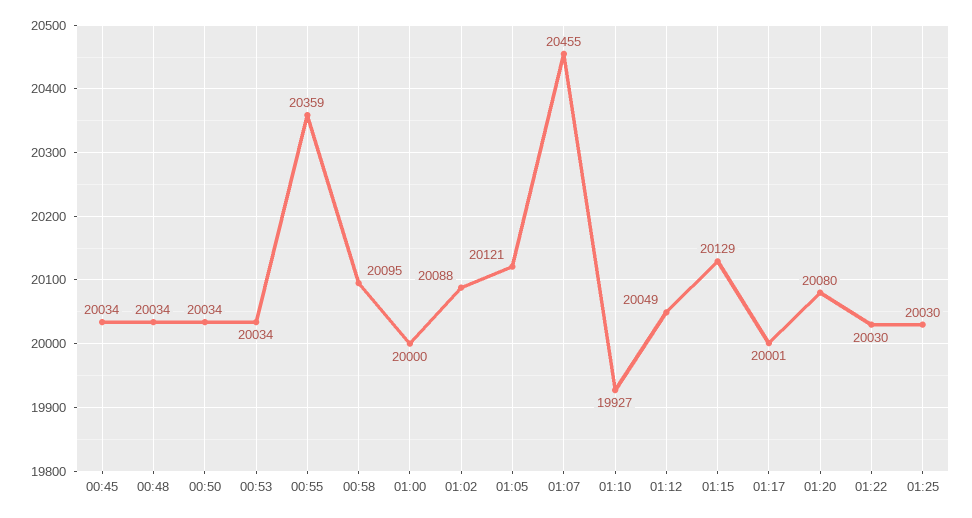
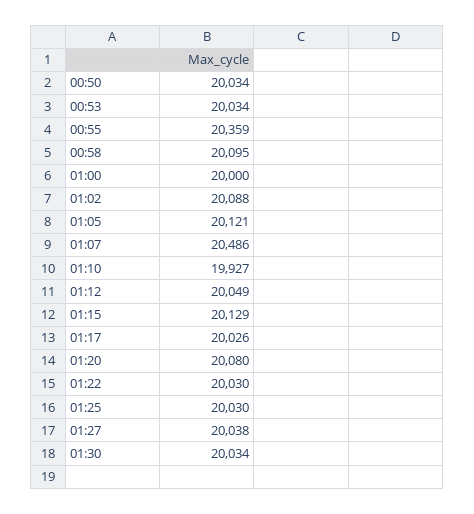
00:45: 20034 -> none
00:48: 20034 -> none
01:07: 20455 -> 20486
01:17: 20001 -> 20026
01:27: none -> 20038
01:30: none -> 20034

